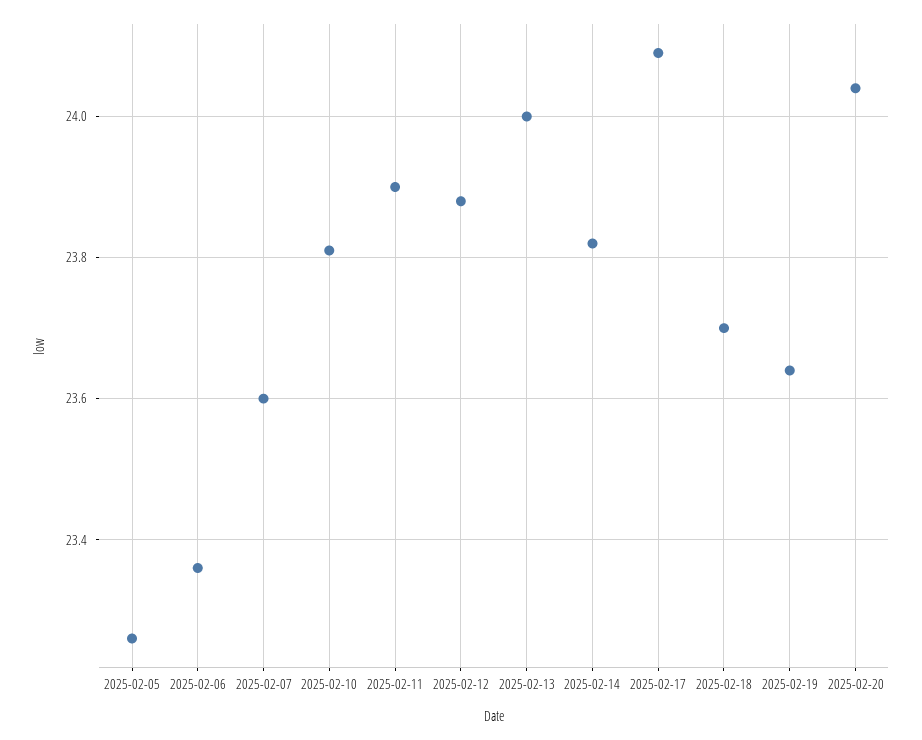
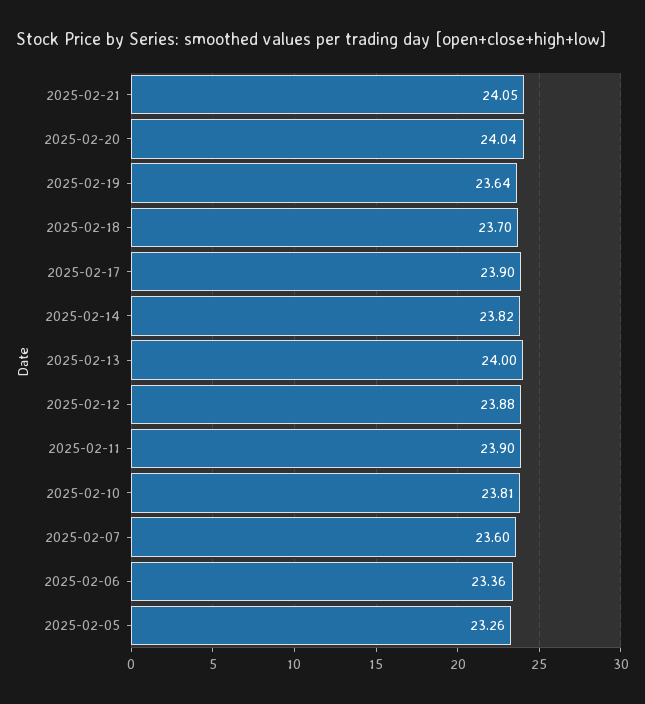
2025-02-17: 24.1 -> 23.9
2025-02-21: none -> 24.05

